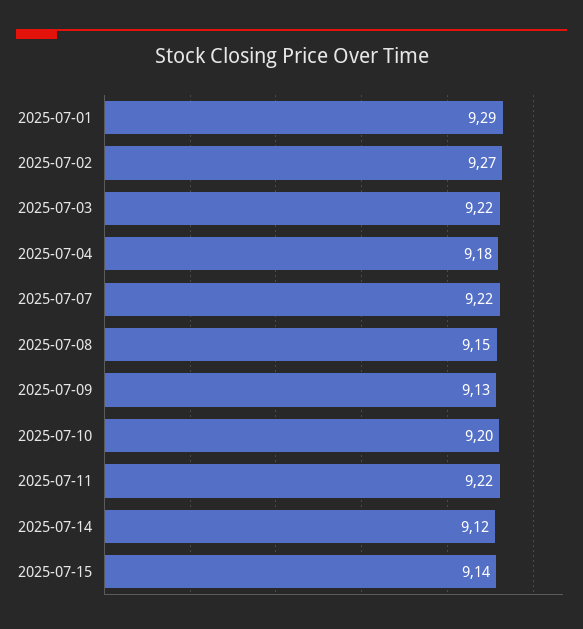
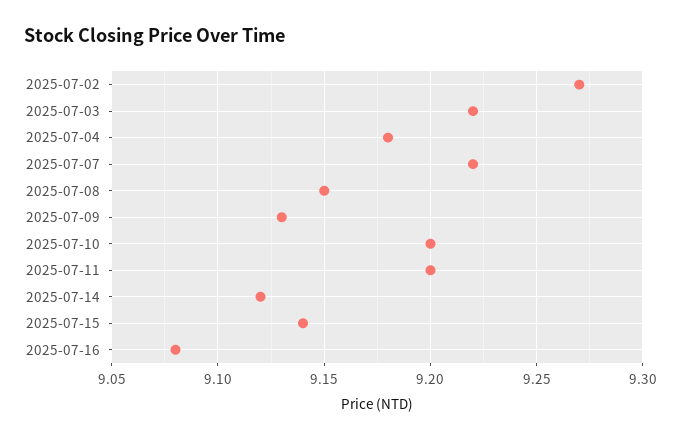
2025-07-01: 9.29 -> none
2025-07-11: 9.22 -> 9.2
2025-07-16: none -> 9.08

